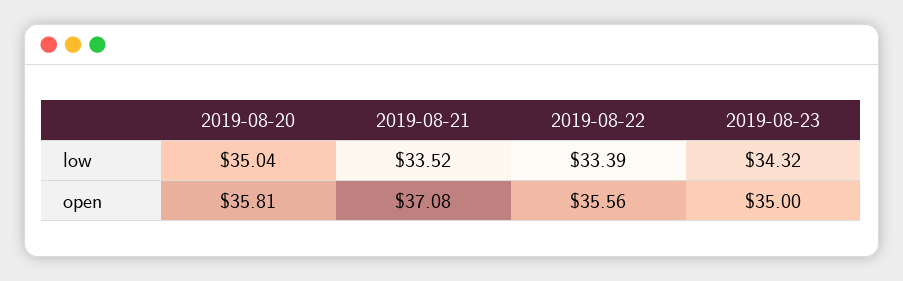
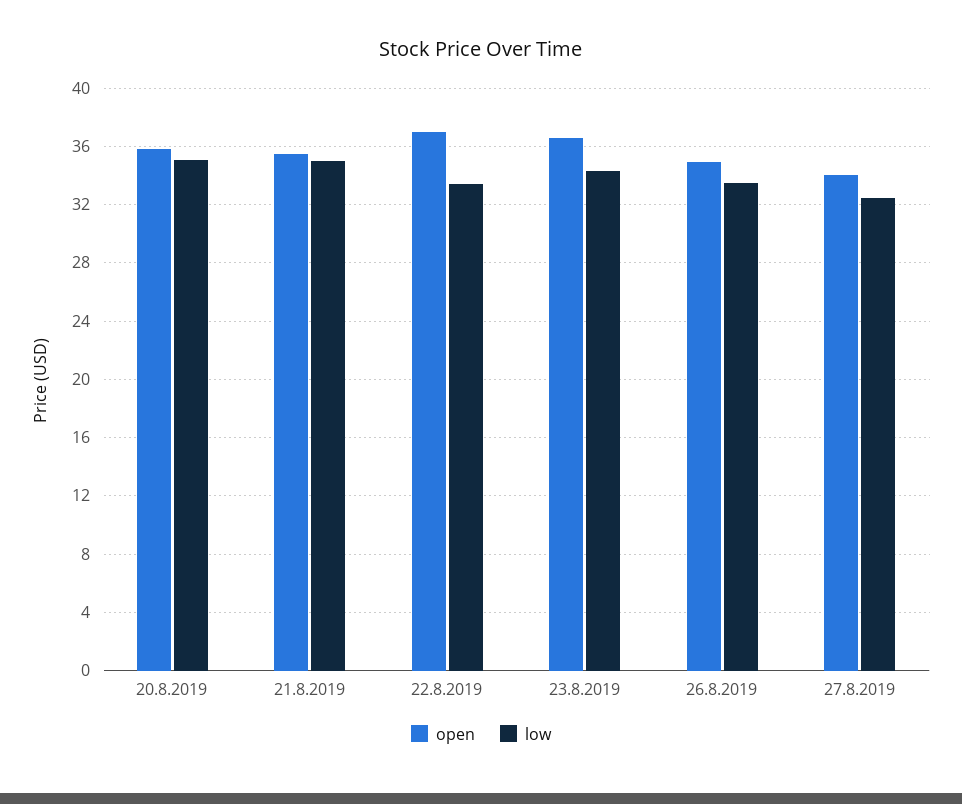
low, 2019-08-21: 33.52 -> 35
open, 2019-08-21: 37.08 -> 35.5
open, 2019-08-22: 35.56 -> 37
open, 2019-08-23: 35 -> 36.5
open, 26.8.2019: none -> 35
low, 26.8.2019: none -> 33.5
open, 27.8.2019: none -> 34
low, 27.8.2019: none -> 32.5

